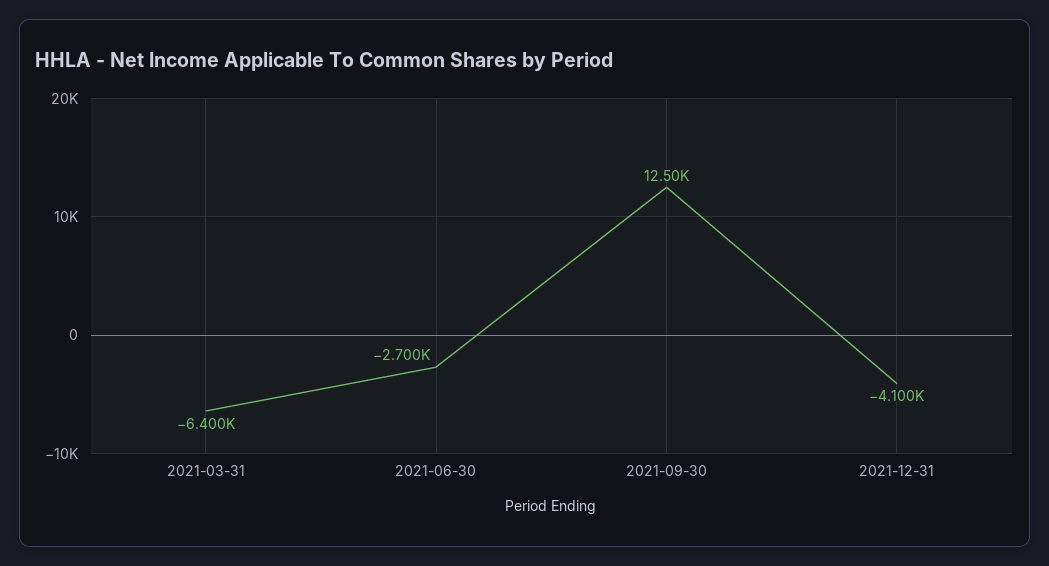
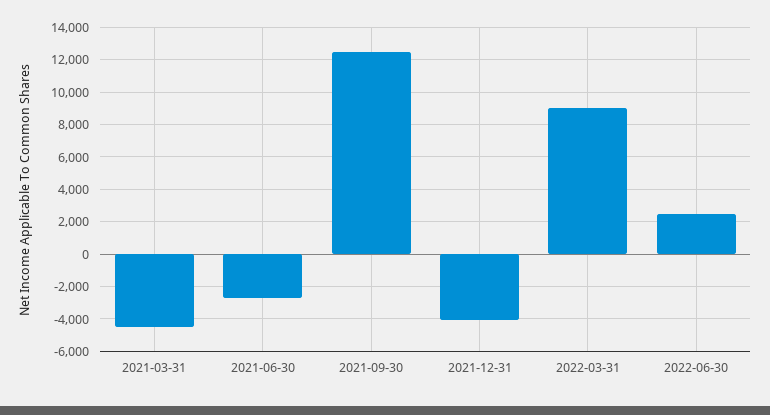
2021-03-31: -6400 -> -4500
2022-03-31: none -> 9000
2022-06-30: none -> 2500

